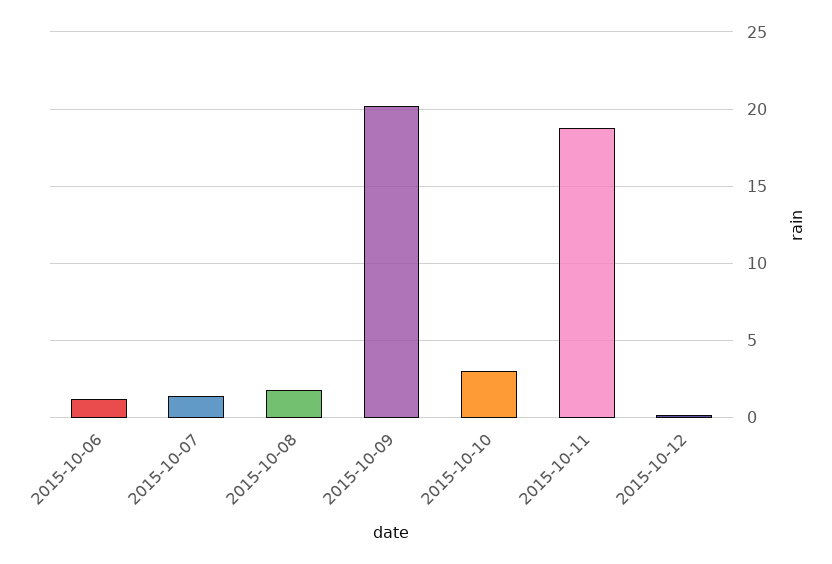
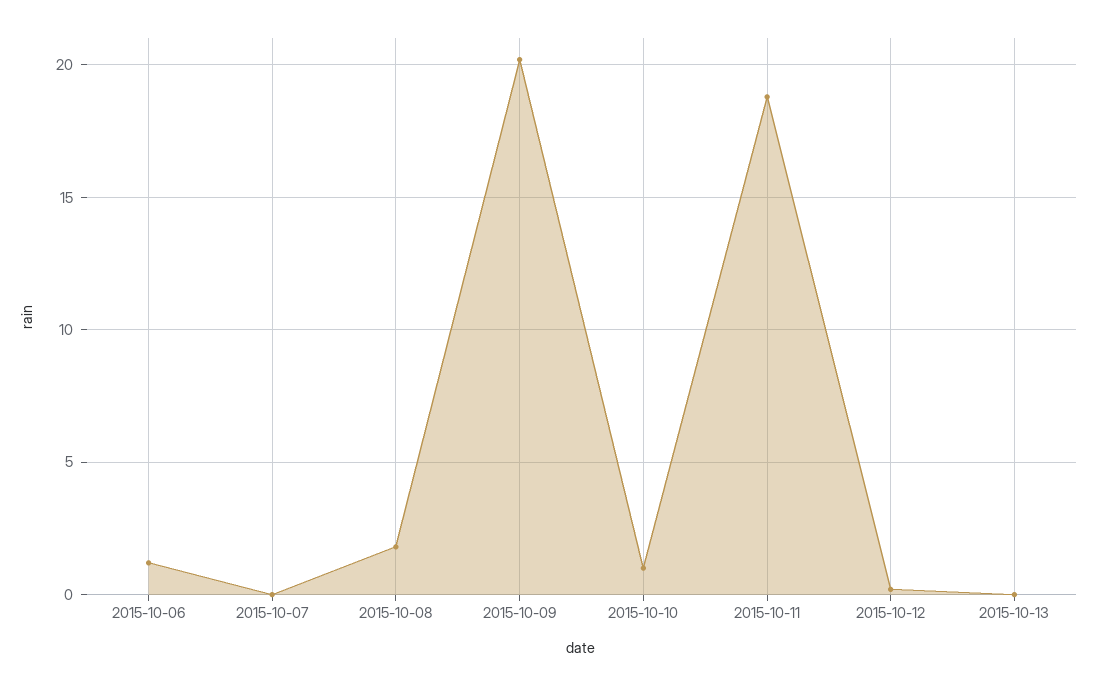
2015-10-07: 1.5 -> 0
2015-10-10: 3 -> 1
2015-10-13: none -> 0

